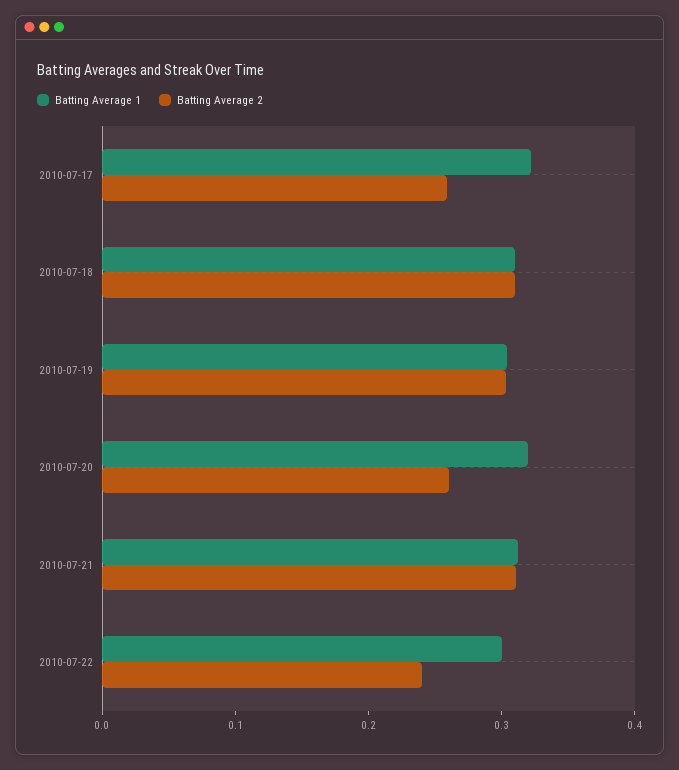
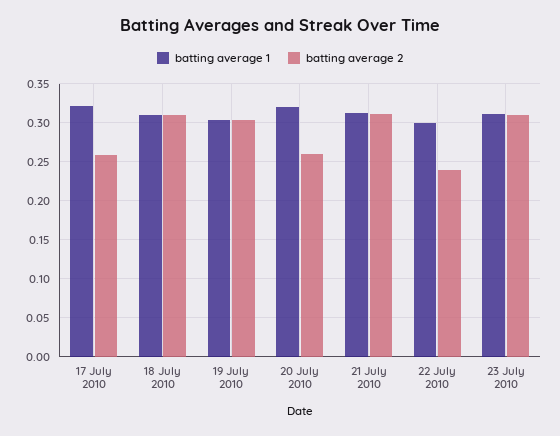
Batting Average 1, 23 July 2010: none -> 0.31
Batting Average 2, 23 July 2010: none -> 0.31

